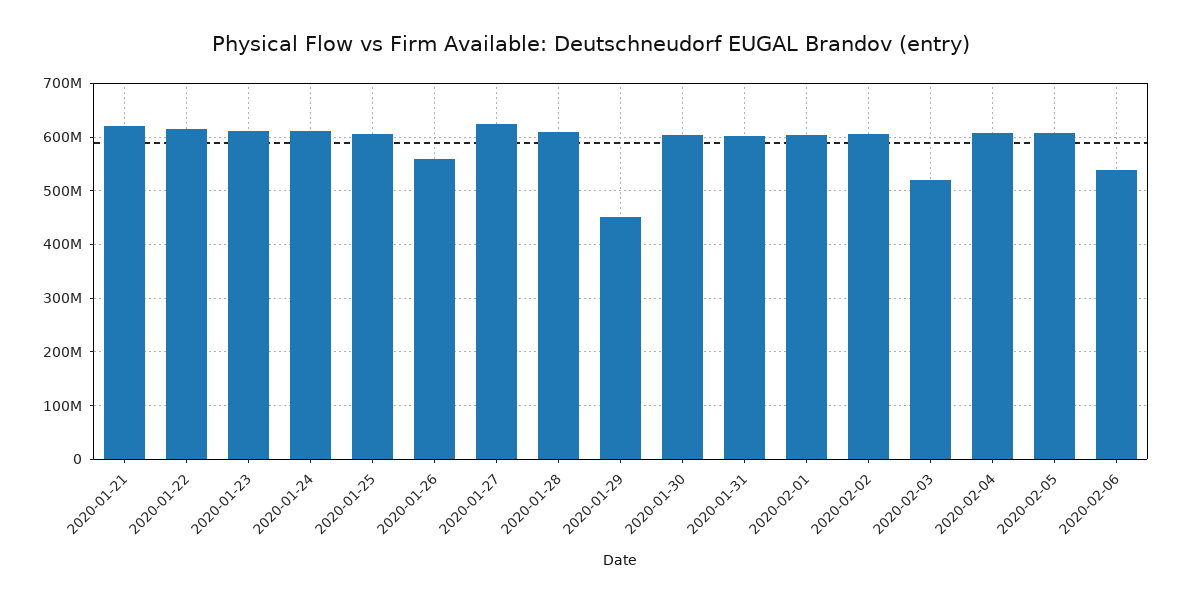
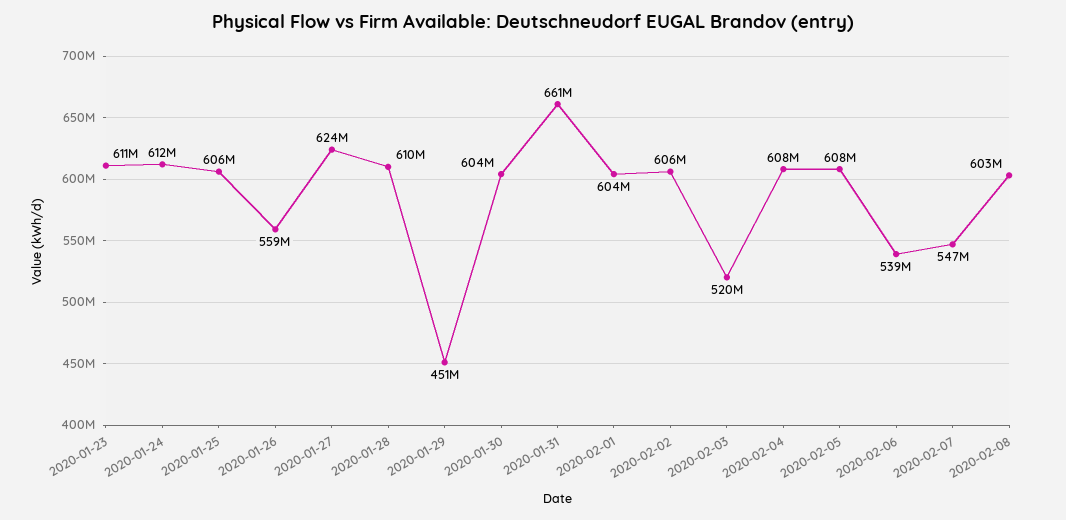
2020-01-21: 620000000 -> none
2020-01-22: 620000000 -> none
2020-01-31: 600000000 -> 661000000
2020-02-07: none -> 547000000
2020-02-08: none -> 603000000

